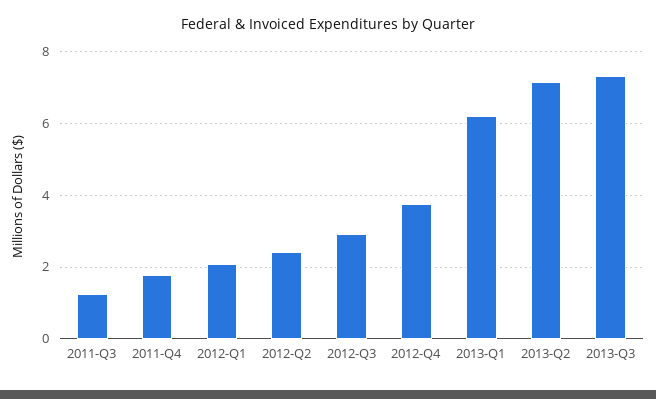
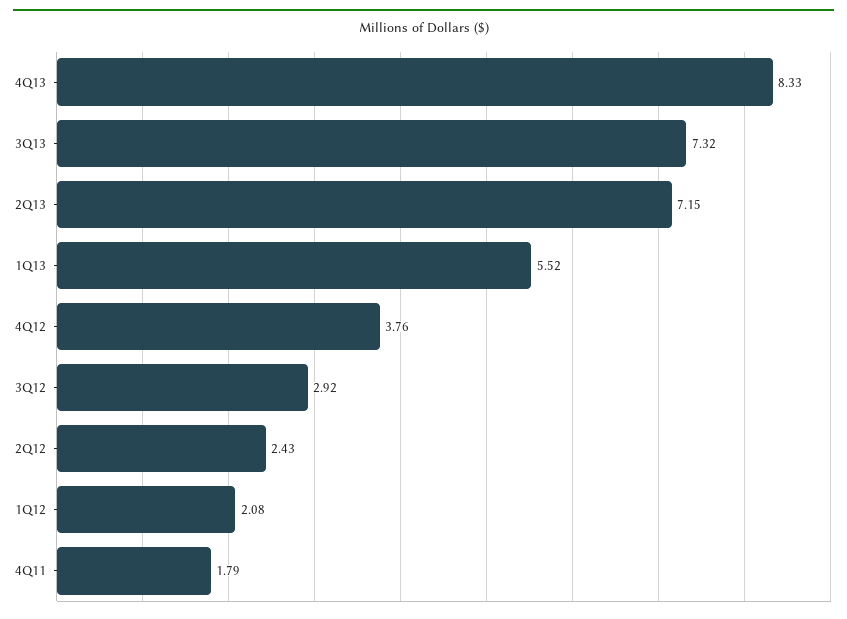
2011-Q3: 1.2 -> none
2013-Q1: 6.2 -> 5.52
4Q13: none -> 8.33

